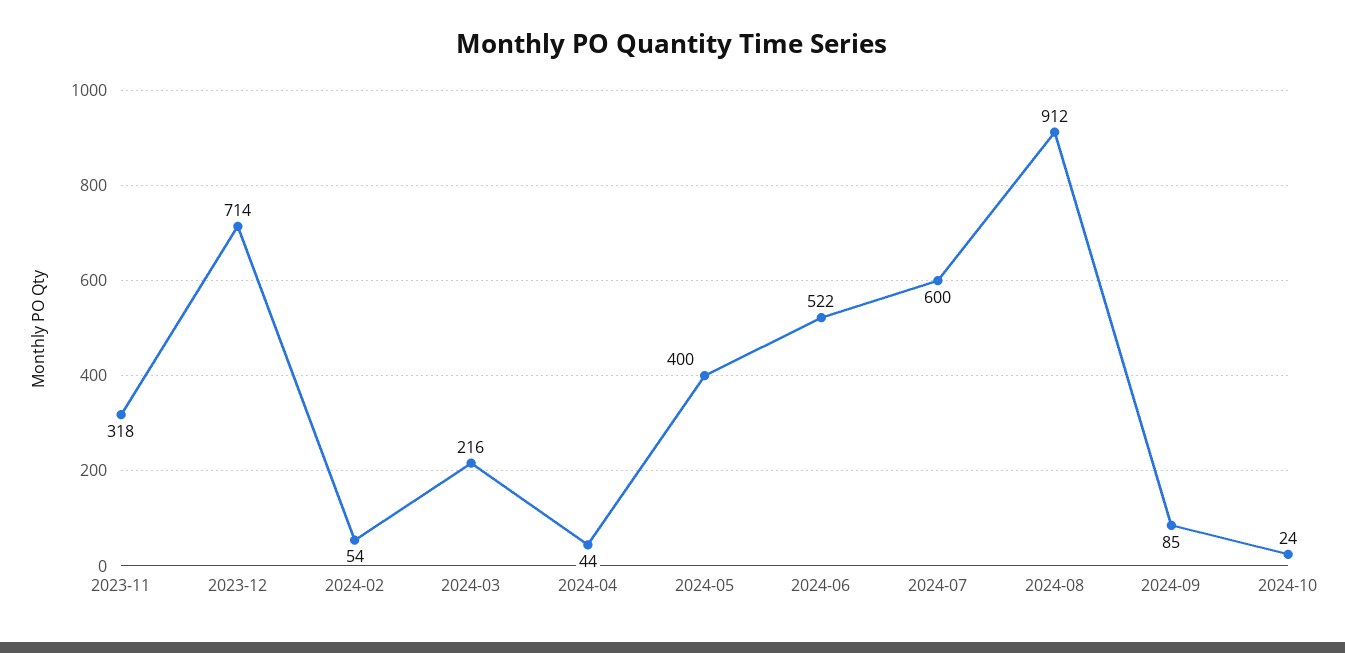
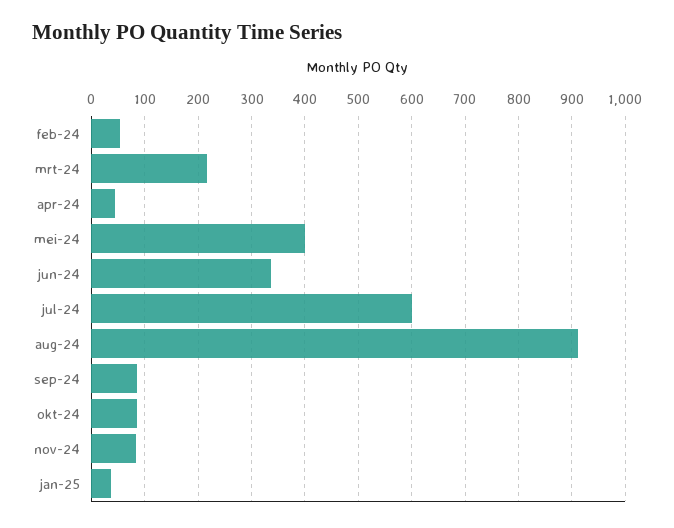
2023-11: 318 -> none
2023-12: 714 -> none
2024-06: 522 -> 340
2024-10: 24 -> 80
nov-24: none -> 80
jan-25: none -> 40

